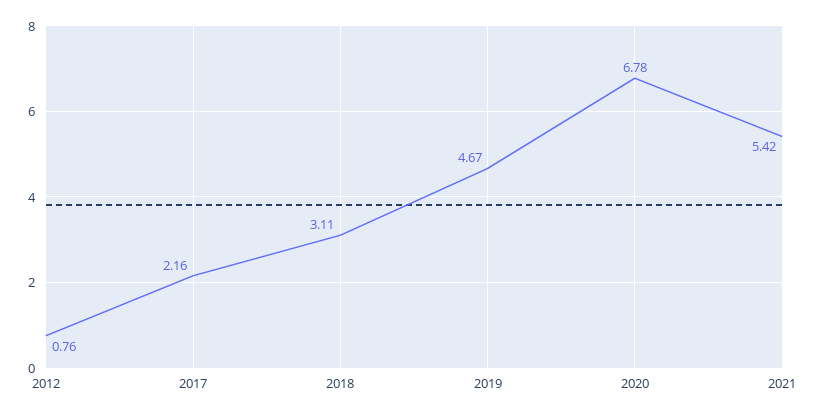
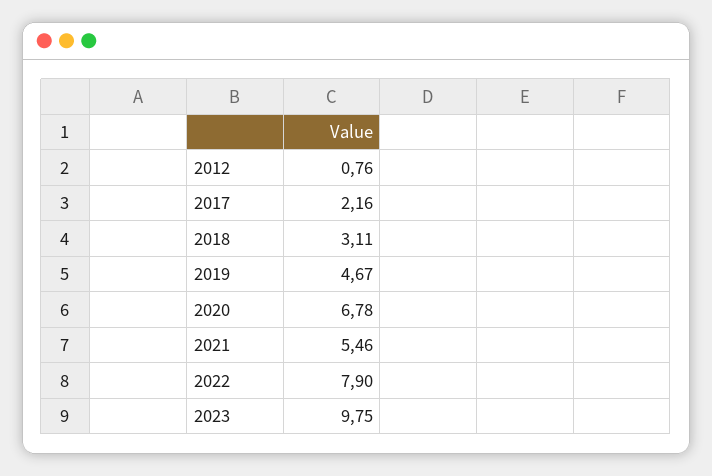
2021: 5.42 -> 5.46
2022: none -> 7.9
2023: none -> 9.75

